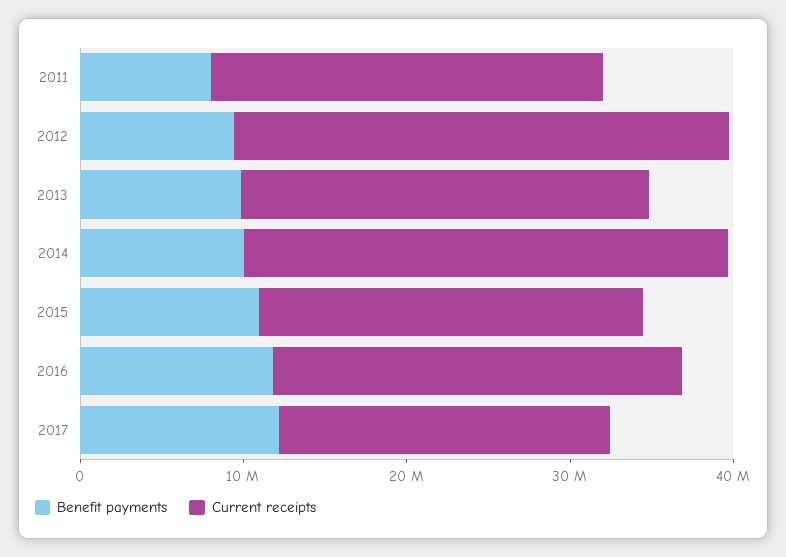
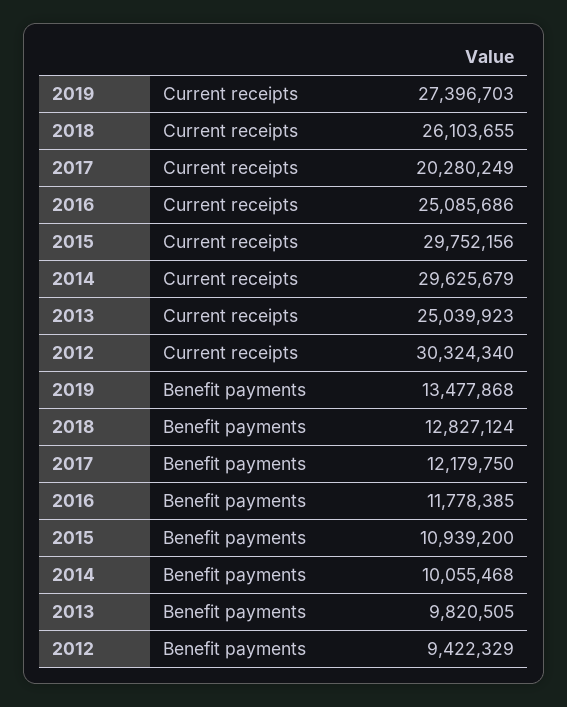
Benefit payments, 2011: 8000000 -> none
Current receipts, 2011: 24000000 -> none
Current receipts, 2015: 24000000 -> 29752156
Current receipts, 2019: none -> 27396703
Current receipts, 2018: none -> 26103655
Benefit payments, 2019: none -> 13477868
Benefit payments, 2018: none -> 12827124

